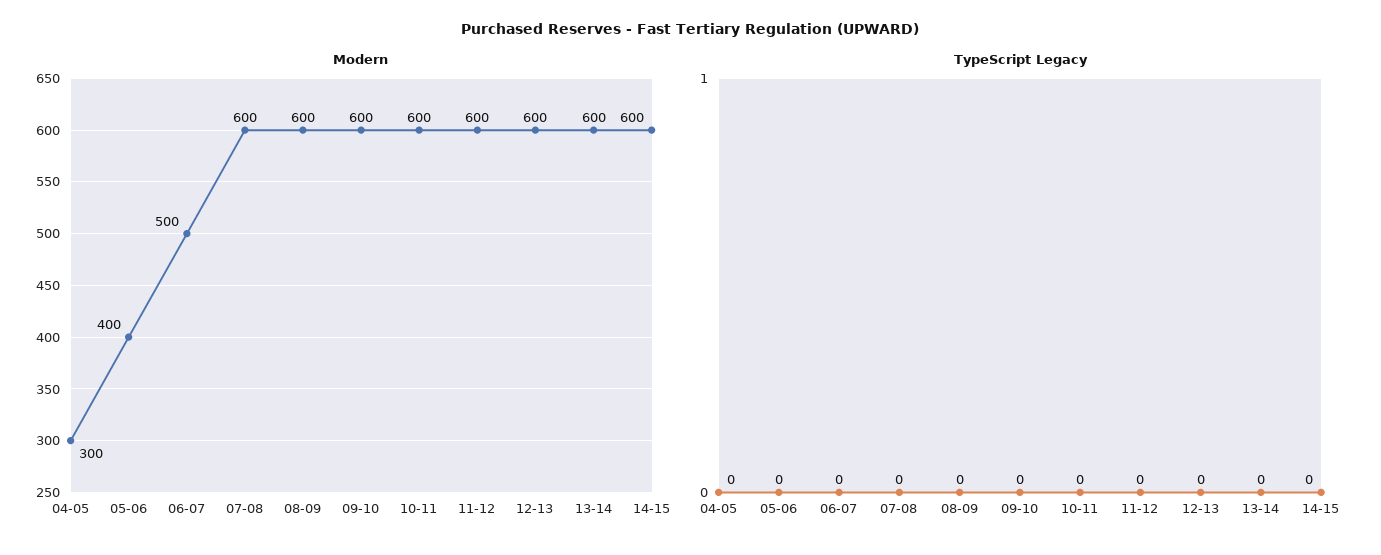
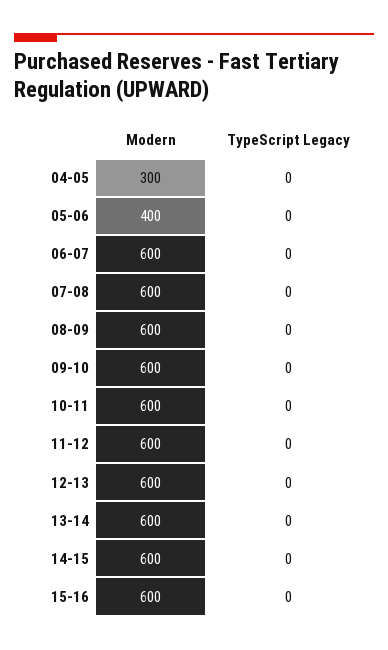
Modern, 06-07: 500 -> 600
Modern, 15-16: none -> 600
TypeScript Legacy, 15-16: none -> 0

